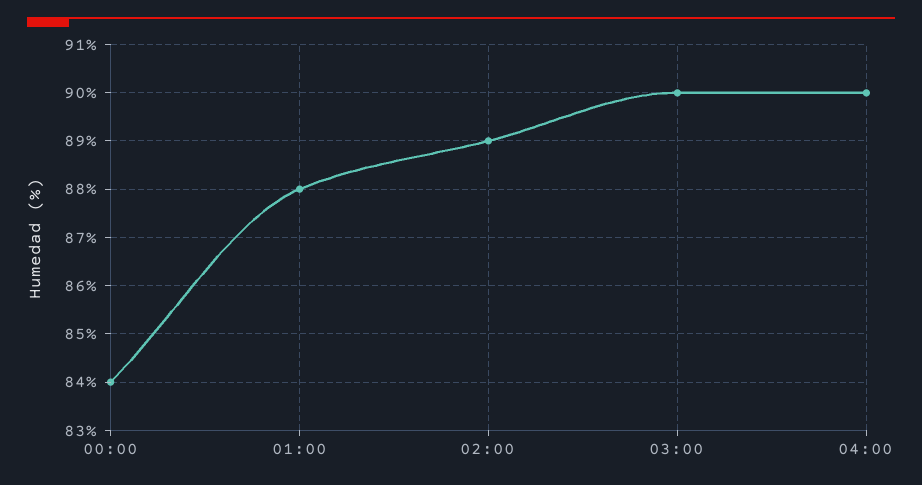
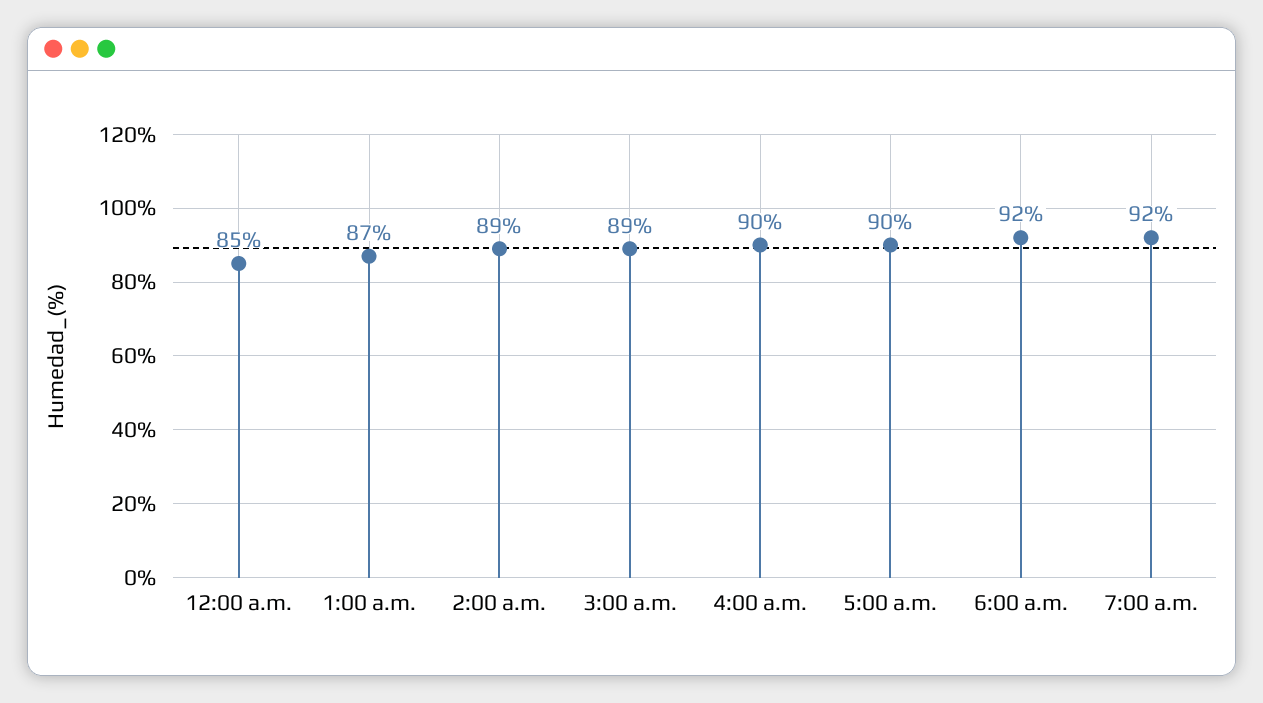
00:00: 84 -> 85
01:00: 88 -> 87
03:00: 90 -> 89
5:00 a.m.: none -> 90
6:00 a.m.: none -> 92
7:00 a.m.: none -> 92

